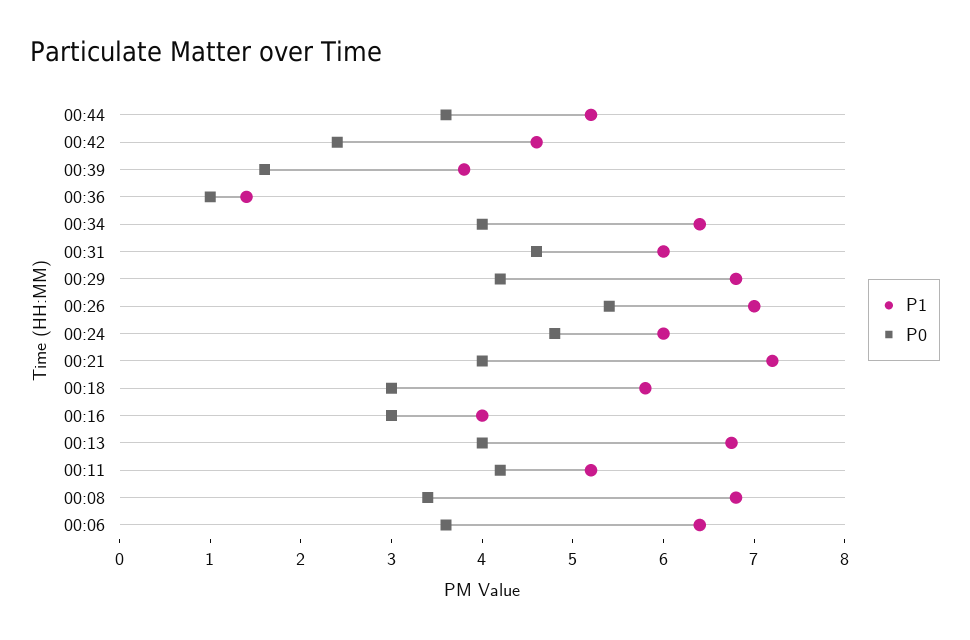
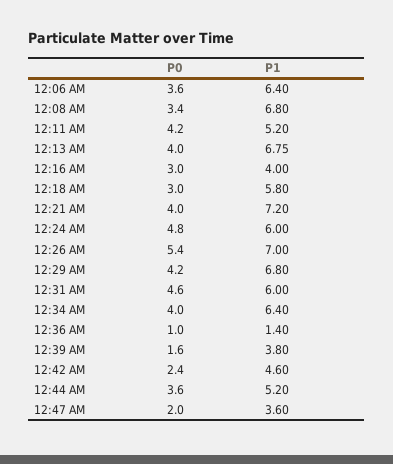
P0, 12:47 AM: none -> 2
P1, 12:47 AM: none -> 3.6

